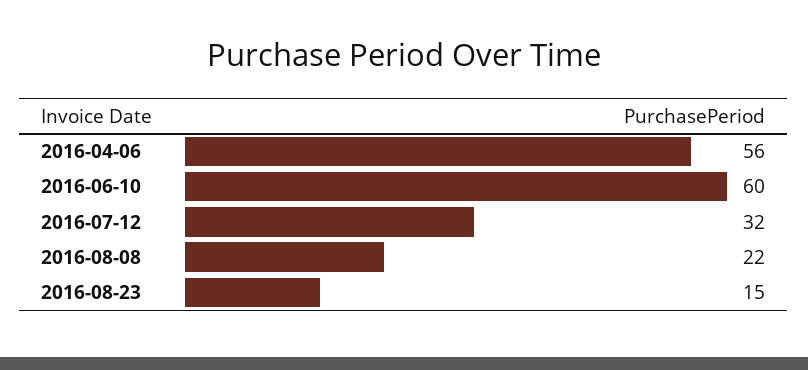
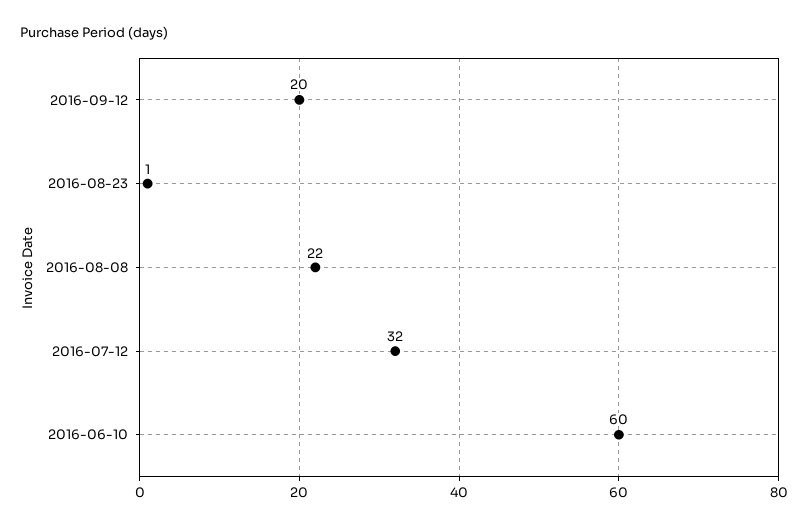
2016-04-06: 56 -> none
2016-08-23: 15 -> 1
2016-09-12: none -> 20

